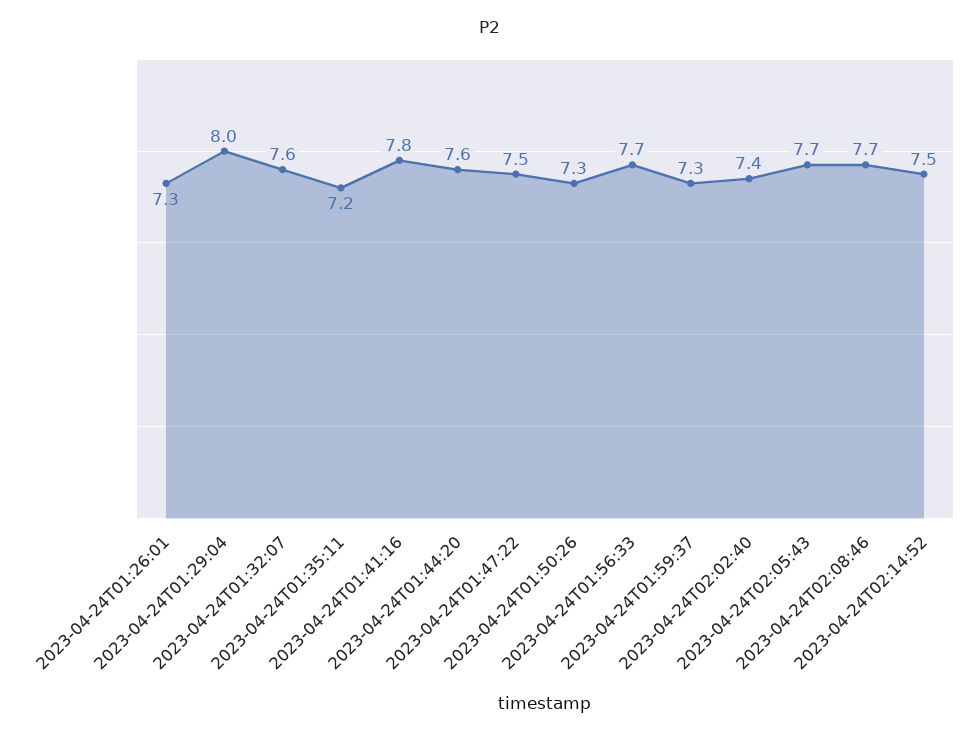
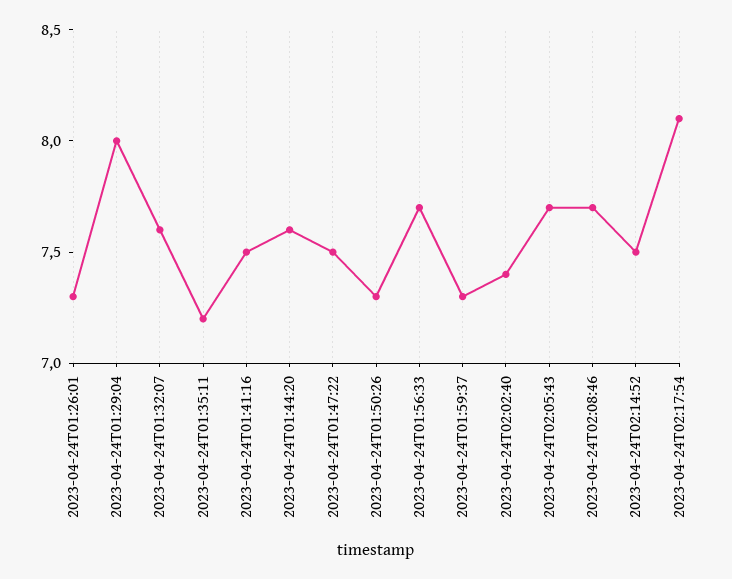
2023-04-24T01:41:16: 7.8 -> 7.5
2023-04-24T02:17:54: none -> 8.1

